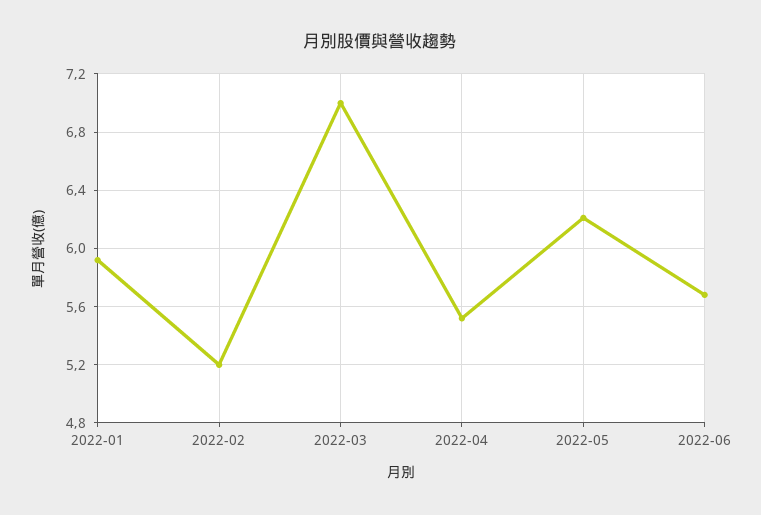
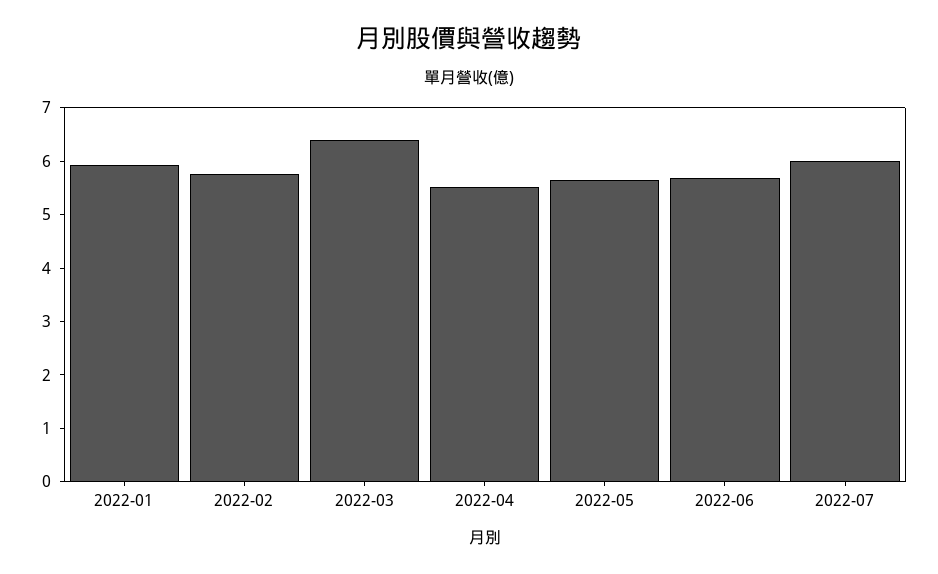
2022-02: 5.2 -> 5.8
2022-03: 7 -> 6.4
2022-05: 6.2 -> 5.6
2022-07: none -> 6

